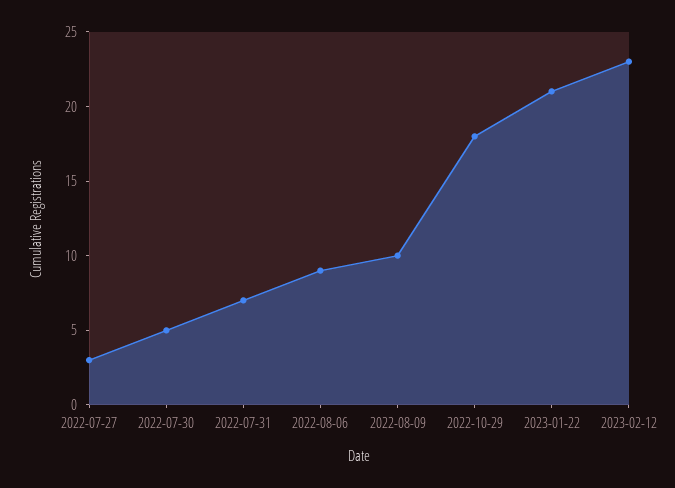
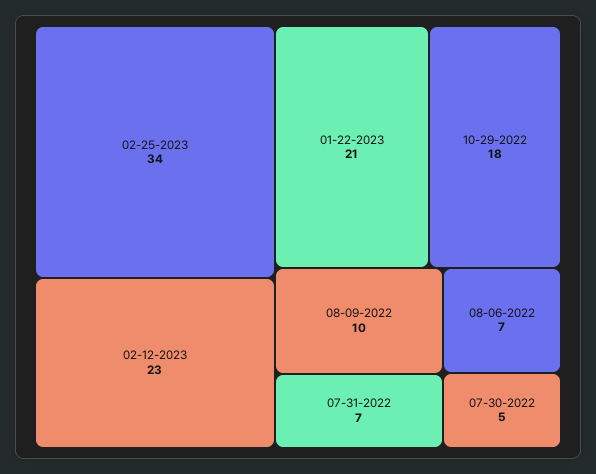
2022-07-27: 3 -> none
2022-08-06: 9 -> 7
02-25-2023: none -> 34

